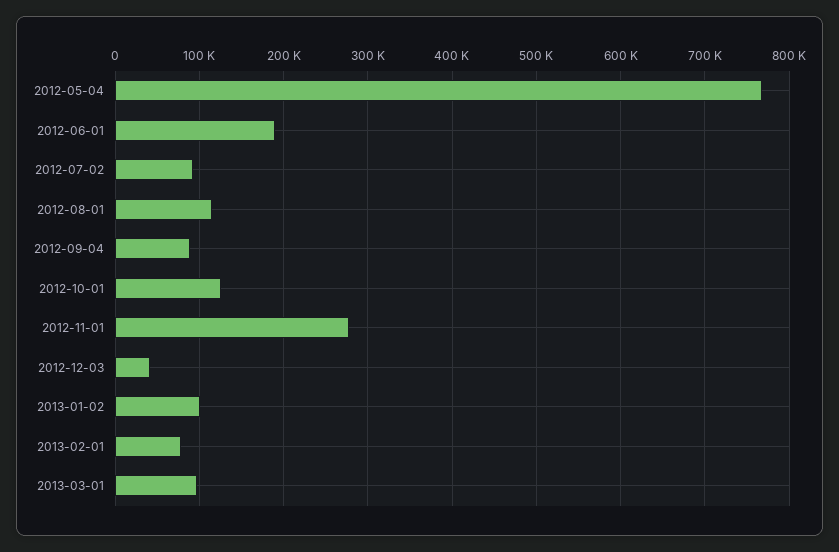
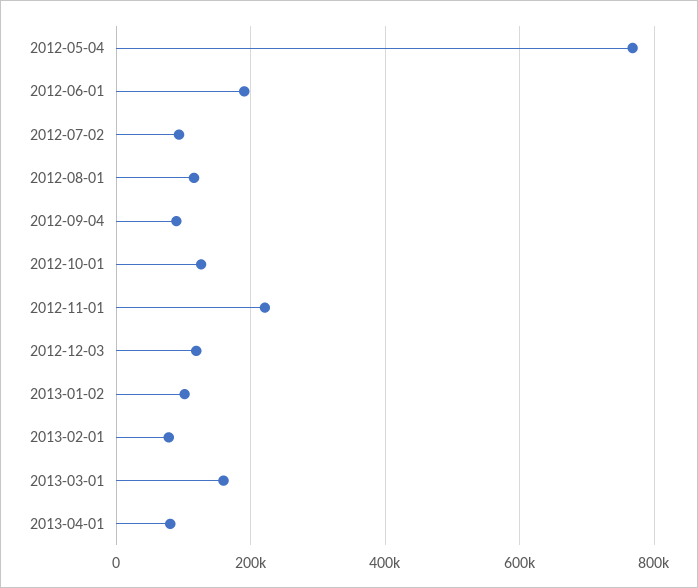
2012-11-01: 280000 -> 220000
2012-12-03: 40000 -> 120000
2013-03-01: 100000 -> 160000
2013-04-01: none -> 80000

